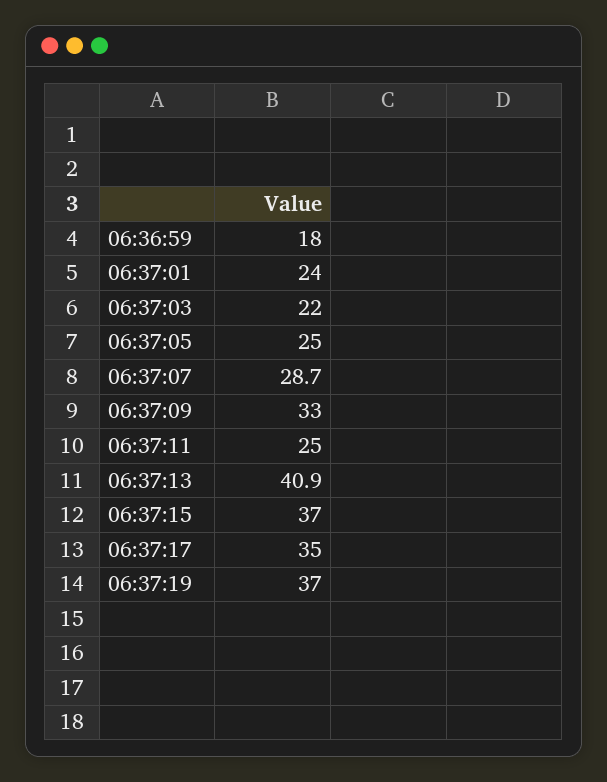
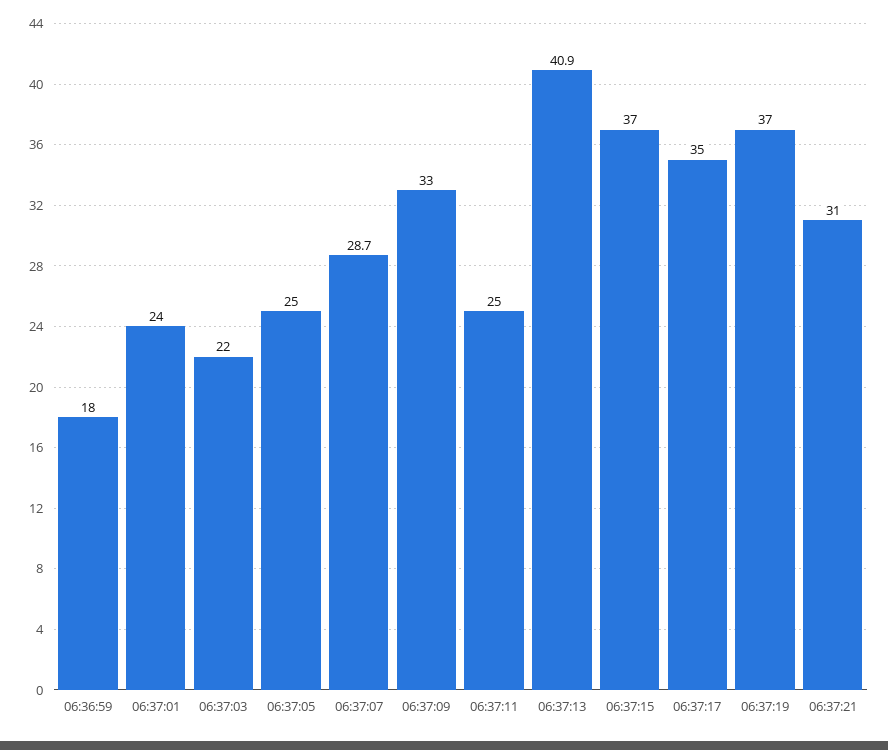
06:37:21: none -> 31

